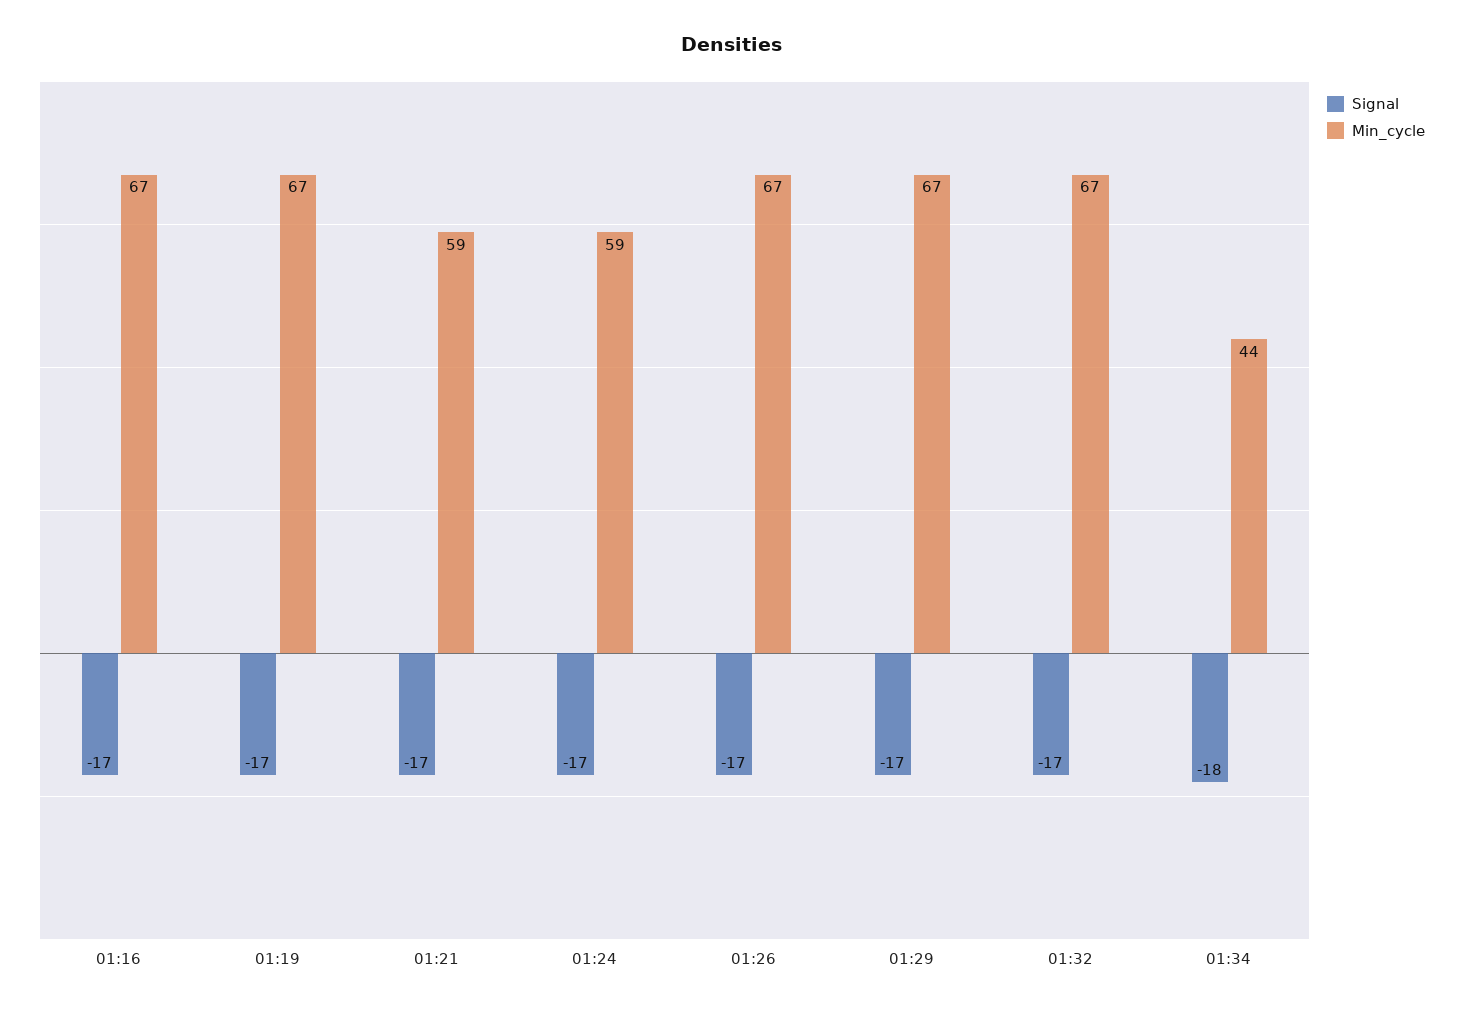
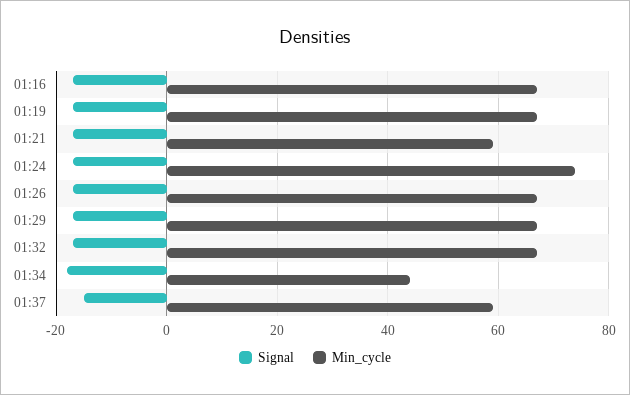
Min_cycle, 01:24: 59 -> 75
Signal, 01:37: none -> -15
Min_cycle, 01:37: none -> 60

